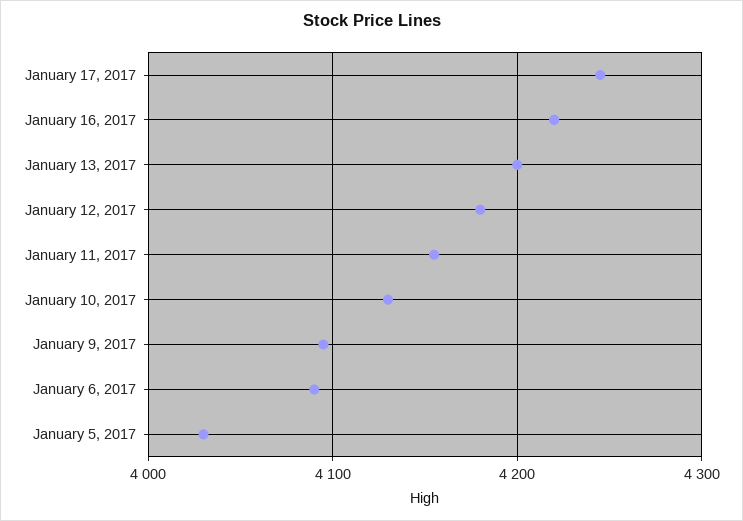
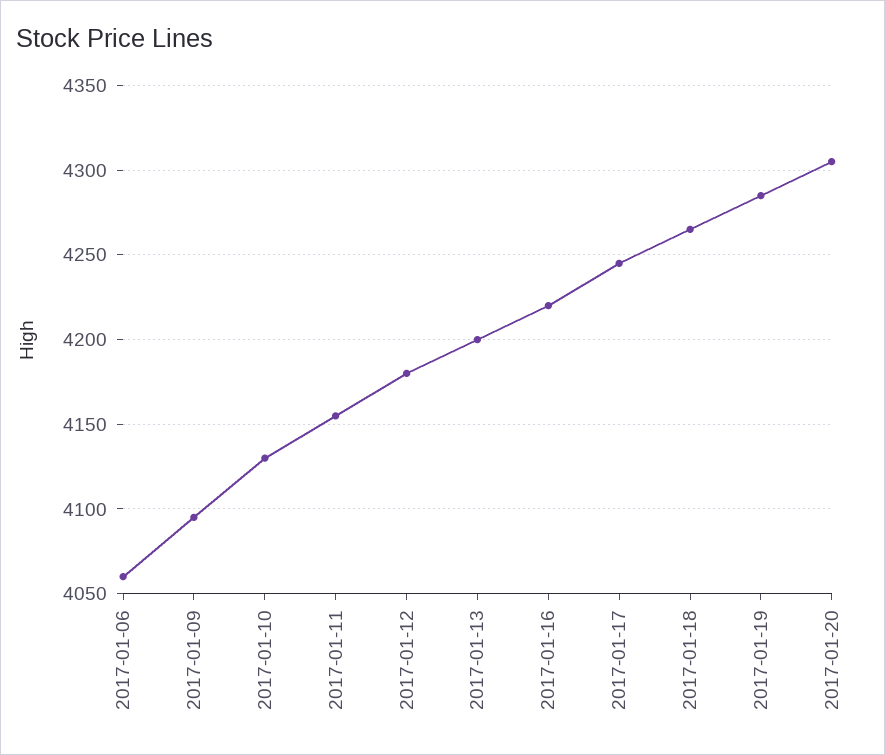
January 6, 2017: 4090 -> 4060
January 5, 2017: 4030 -> none
2017-01-18: none -> 4265
2017-01-19: none -> 4285
2017-01-20: none -> 4305

